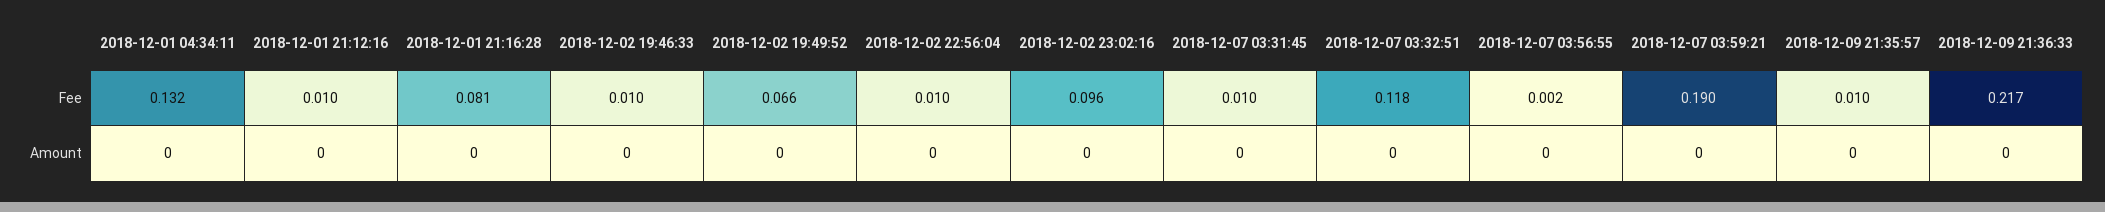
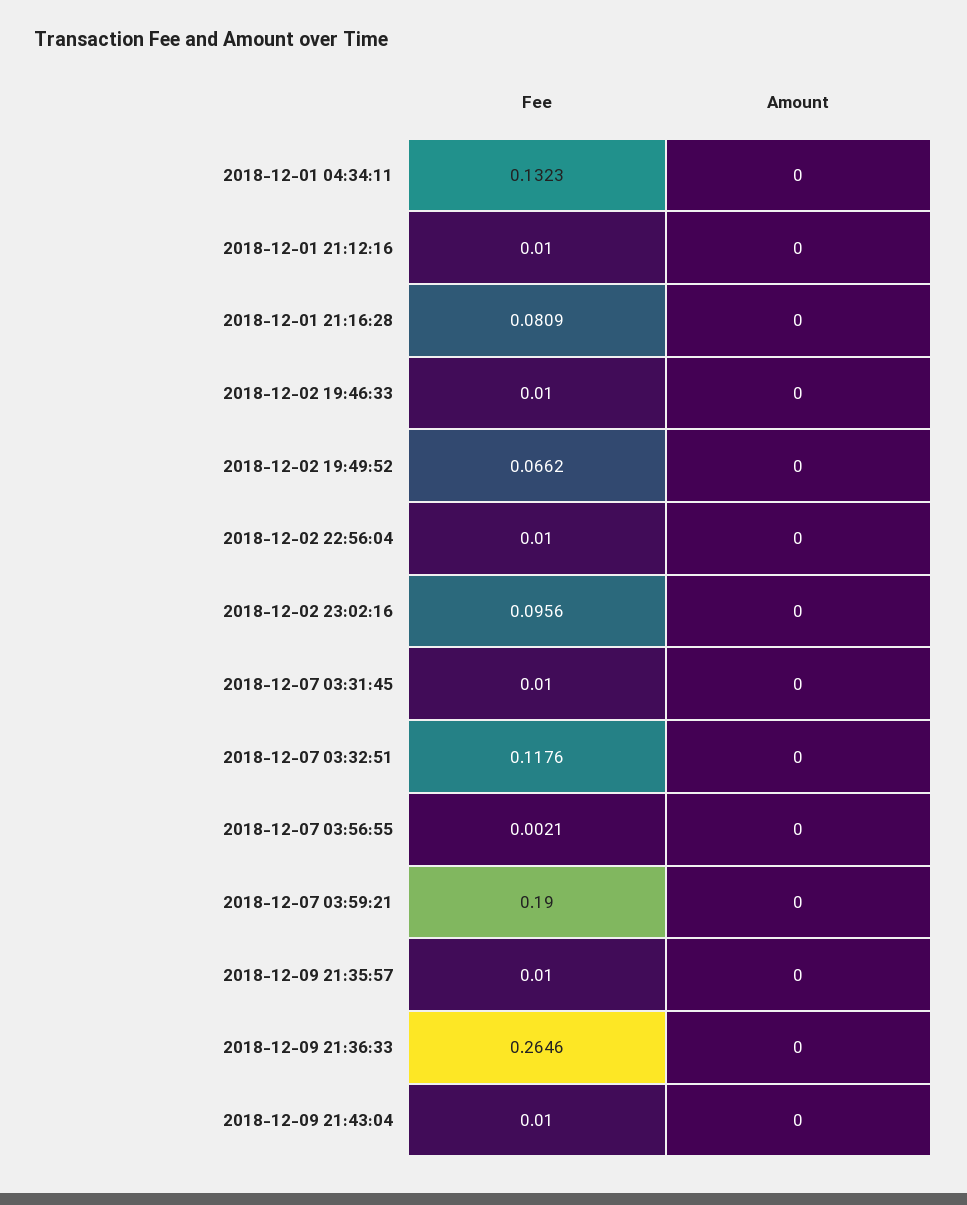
2018-12-09 21:36:33, Fee: 0.217 -> 0.2646
2018-12-09 21:43:04, Fee: none -> 0.01
2018-12-09 21:43:04, Amount: none -> 0

